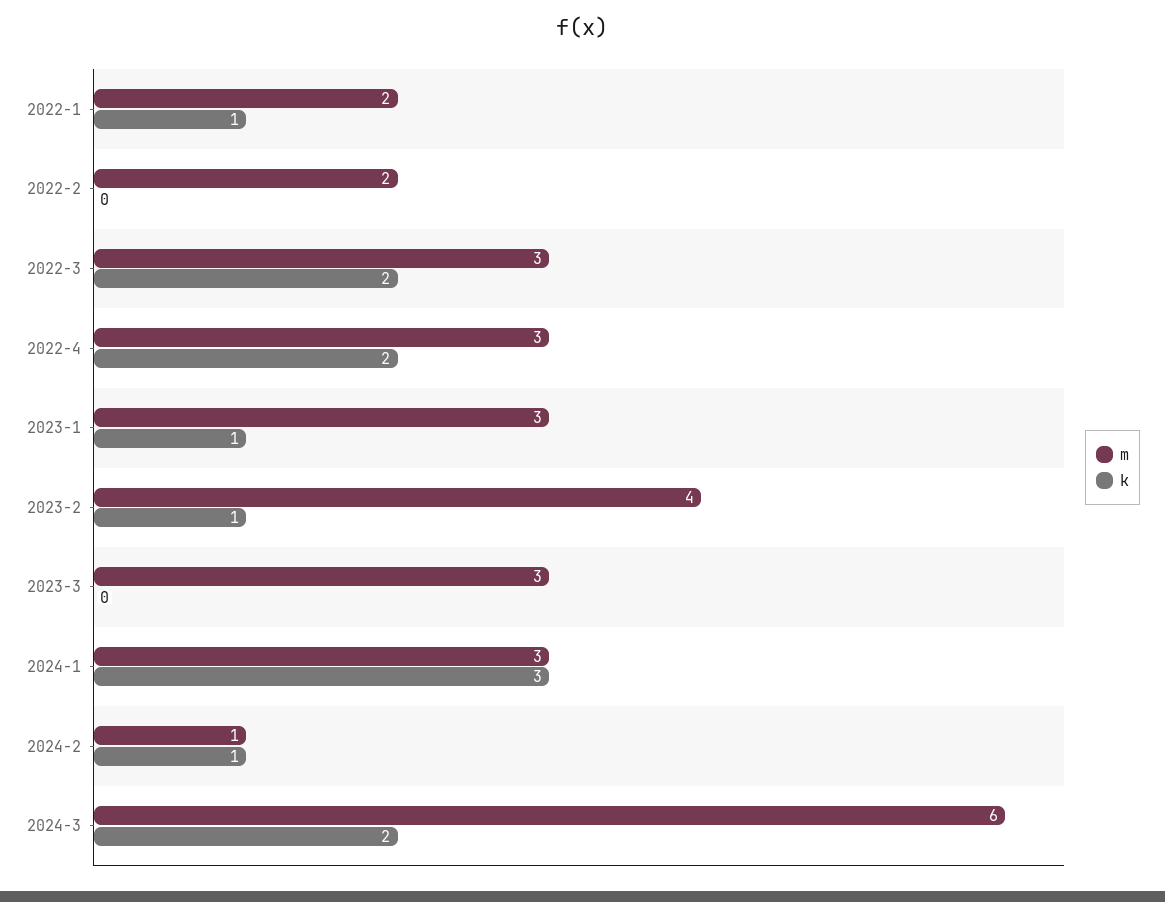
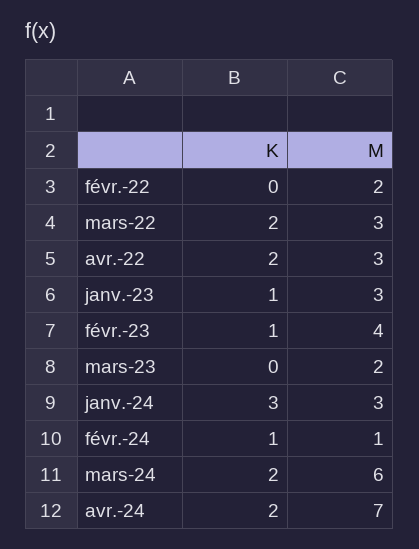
m, 2022-1: 2 -> none
k, 2022-1: 1 -> none
m, 2023-3: 3 -> 2
k, avr.-24: none -> 2
m, avr.-24: none -> 7

